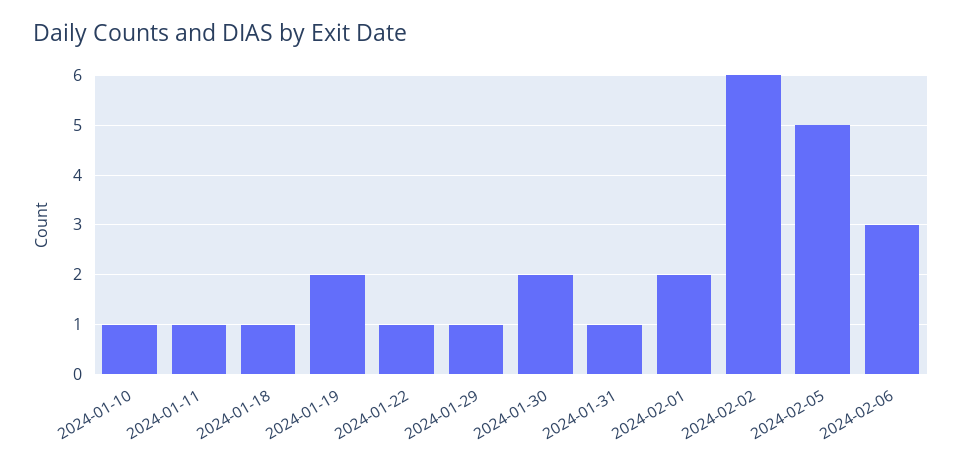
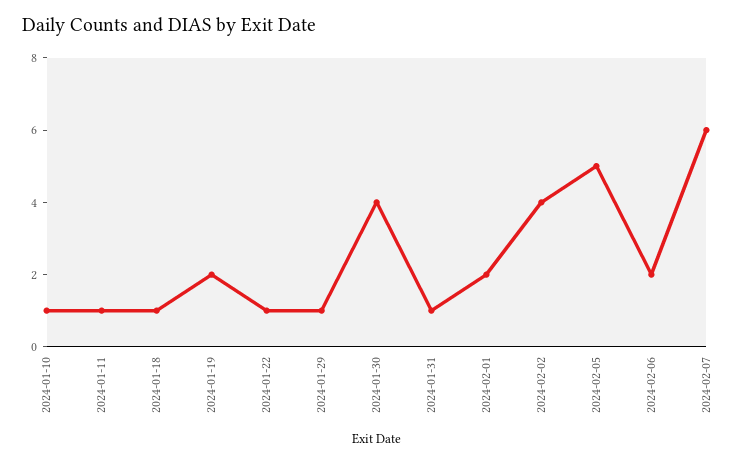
2024-01-30: 2 -> 4
2024-02-02: 6 -> 4
2024-02-06: 3 -> 2
2024-02-07: none -> 6

